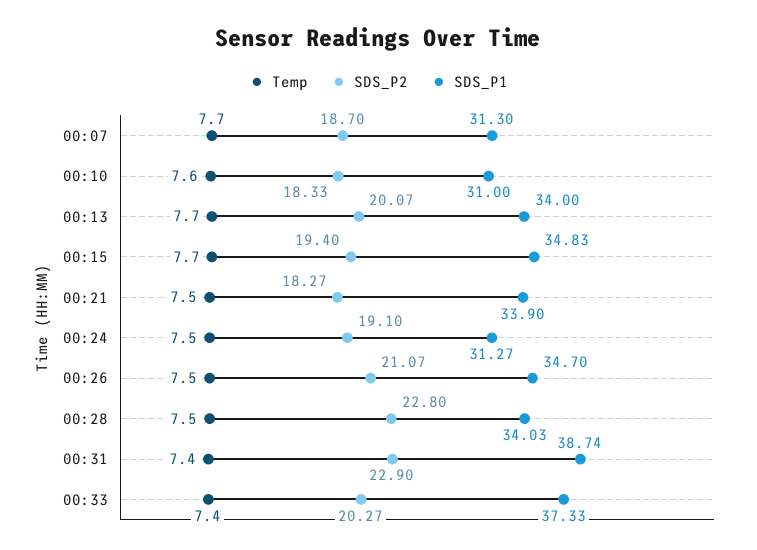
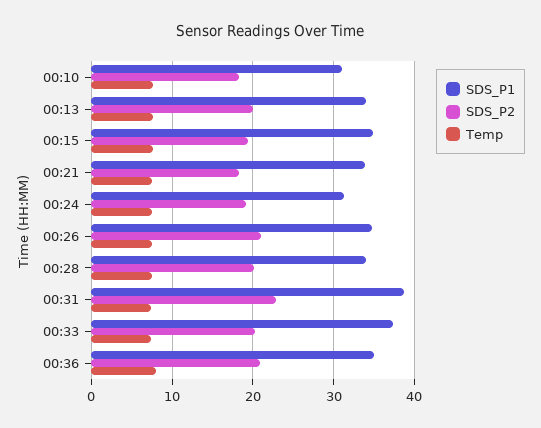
Temp, 00:07: 7.7 -> none
SDS_P2, 00:07: 18.7 -> none
SDS_P1, 00:07: 31.3 -> none
SDS_P2, 00:28: 22.8 -> 20
SDS_P1, 00:36: none -> 35
SDS_P2, 00:36: none -> 21
Temp, 00:36: none -> 8

